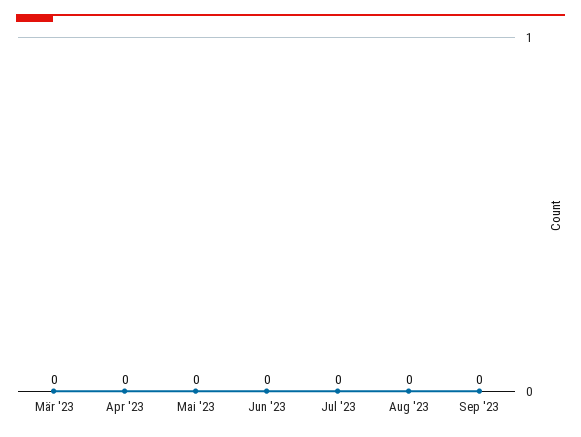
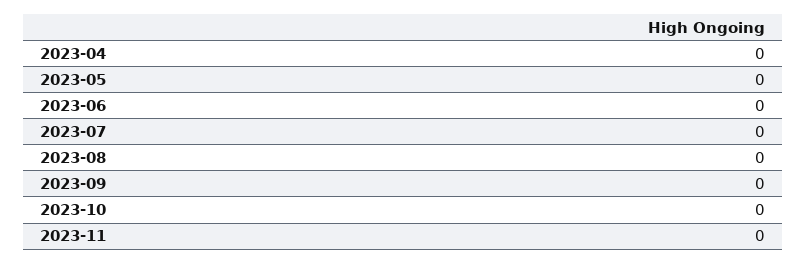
Mär '23: 0 -> none
2023-10: none -> 0
2023-11: none -> 0

